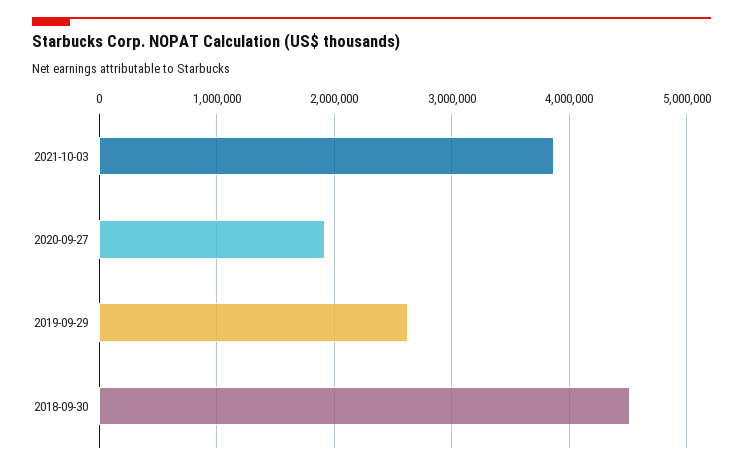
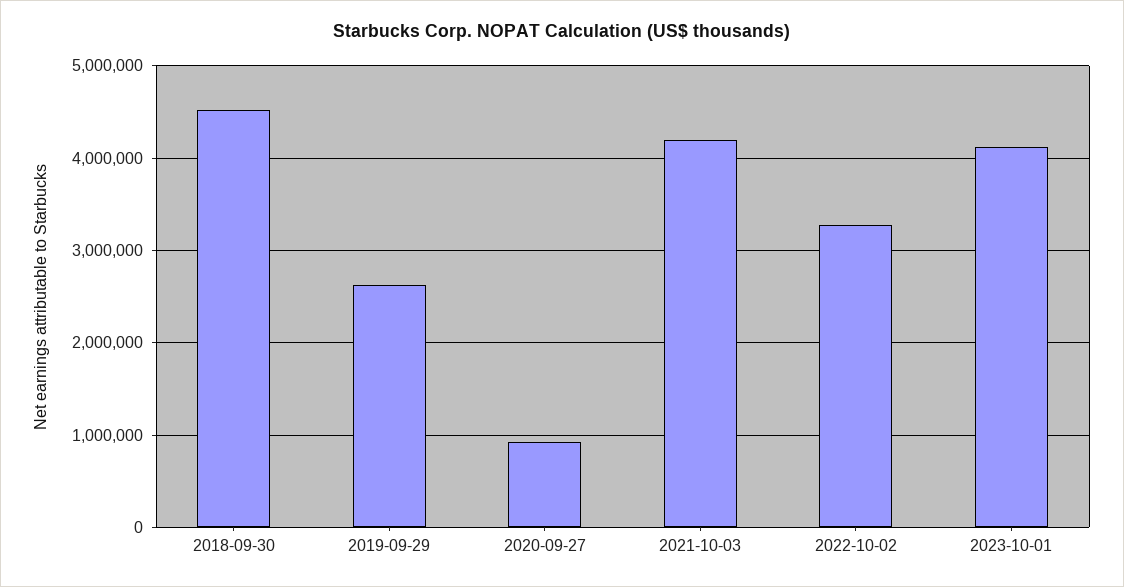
2021-10-03: 3900000 -> 4200000
2020-09-27: 1900000 -> 900000
2022-10-02: none -> 3300000
2023-10-01: none -> 4100000

